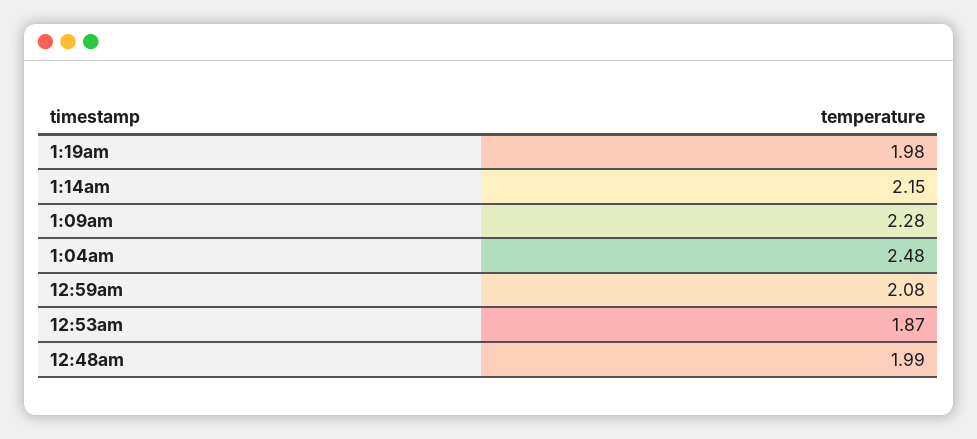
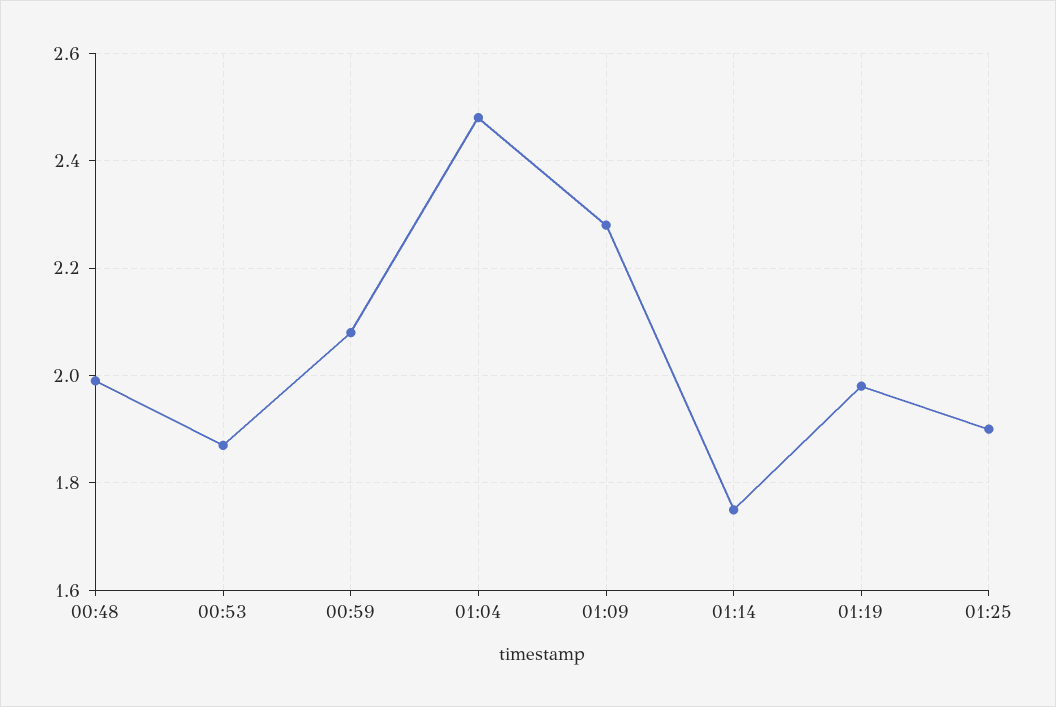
1:14am: 2.15 -> 1.75
01:25: none -> 1.9

